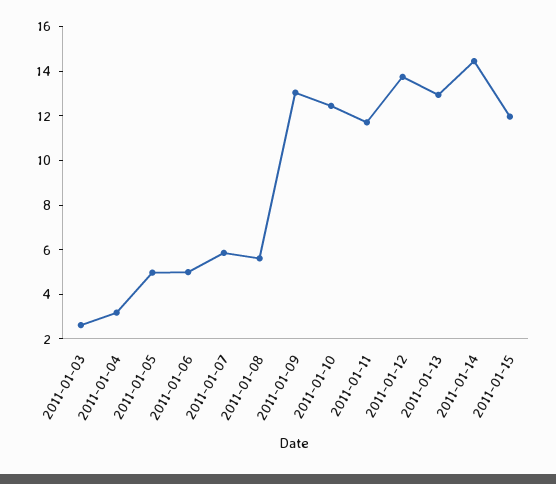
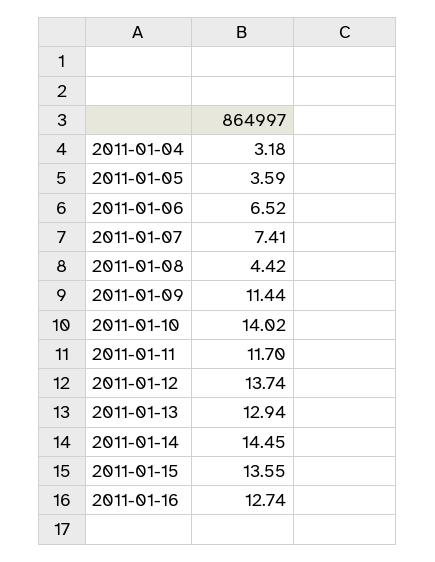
2011-01-03: 2.5 -> none
2011-01-05: 5 -> 3.59
2011-01-06: 5 -> 6.52
2011-01-07: 6 -> 7.41
2011-01-08: 5.5 -> 4.42
2011-01-09: 13 -> 11.44
2011-01-10: 12.5 -> 14.02
2011-01-15: 12 -> 13.55
2011-01-16: none -> 12.74

